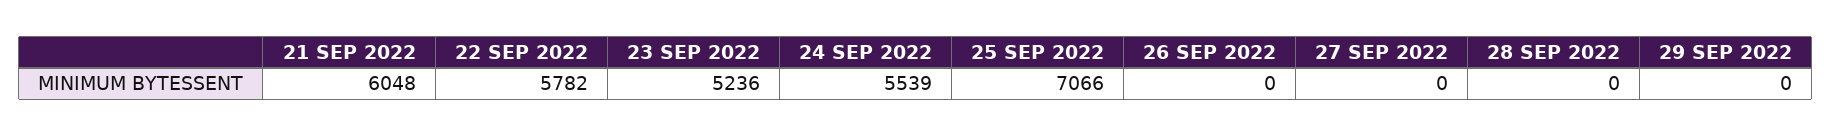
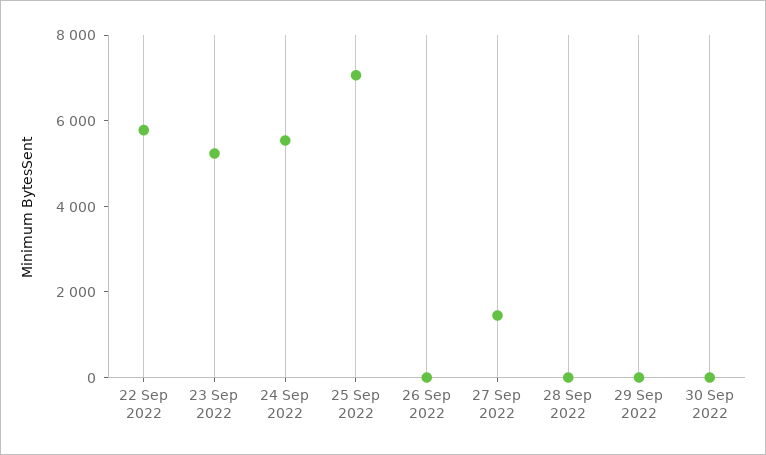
21 SEP 2022: 6048 -> none
27 SEP 2022: 0 -> 1500
30 Sep 2022: none -> 0

